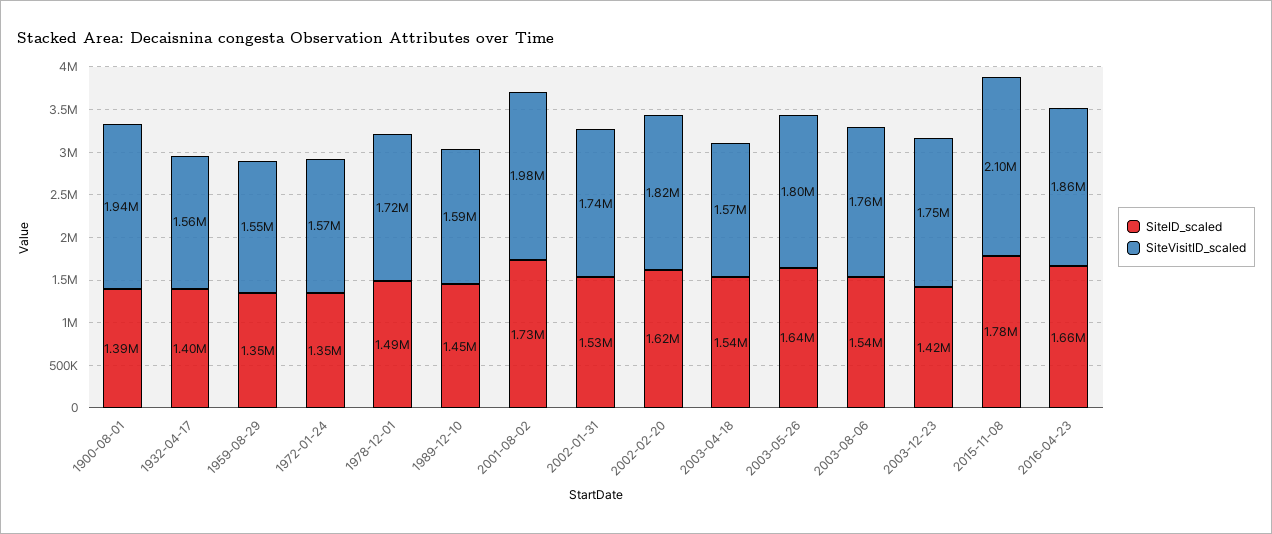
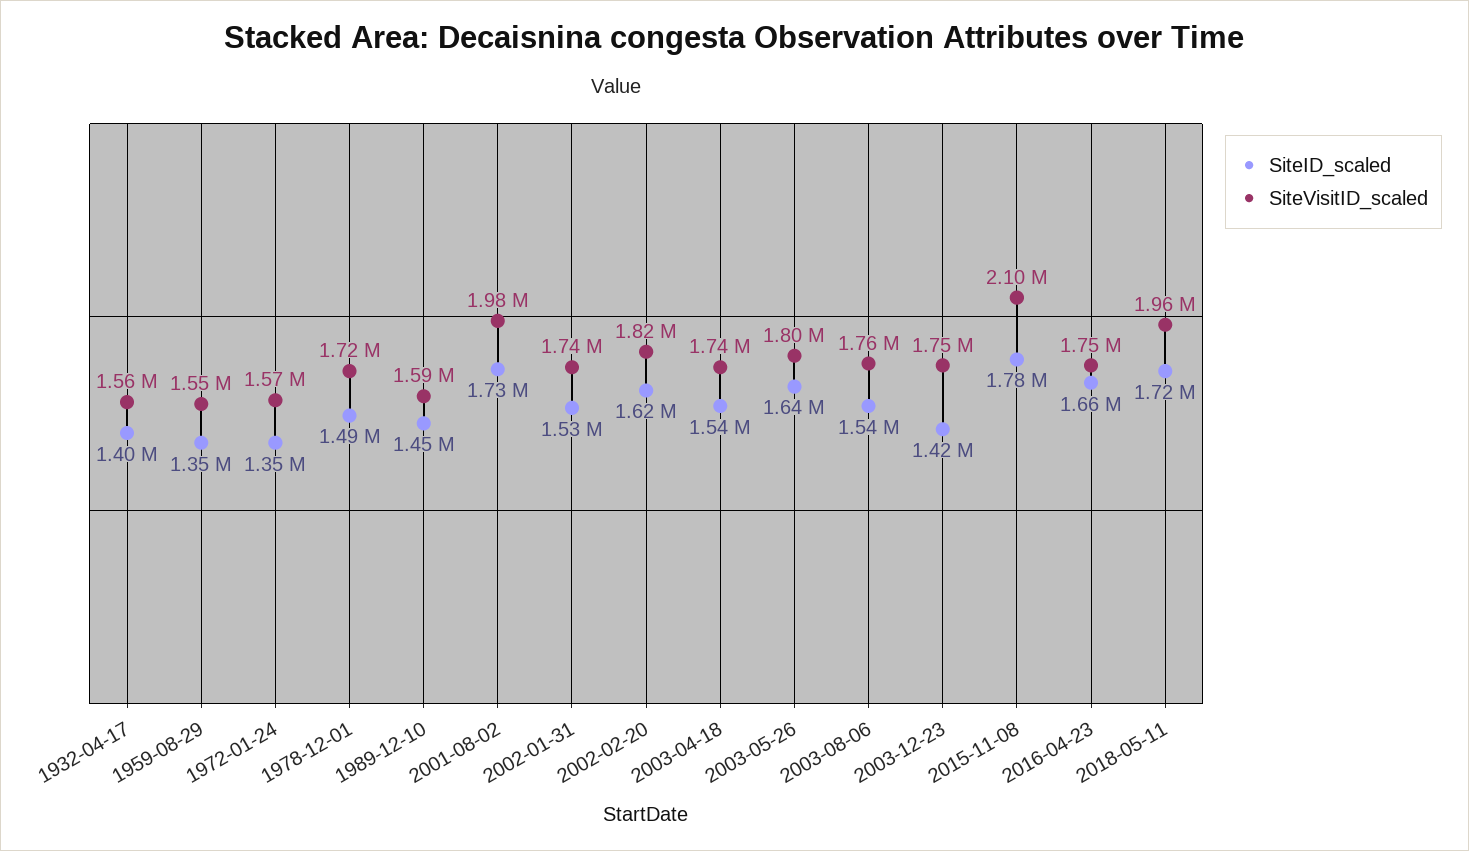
SiteID_scaled, 1900-08-01: 1390000 -> none
SiteVisitID_scaled, 1900-08-01: 1940000 -> none
SiteVisitID_scaled, 2003-04-18: 1570000 -> 1740000
SiteVisitID_scaled, 2016-04-23: 1860000 -> 1750000
SiteID_scaled, 2018-05-11: none -> 1720000
SiteVisitID_scaled, 2018-05-11: none -> 1960000

